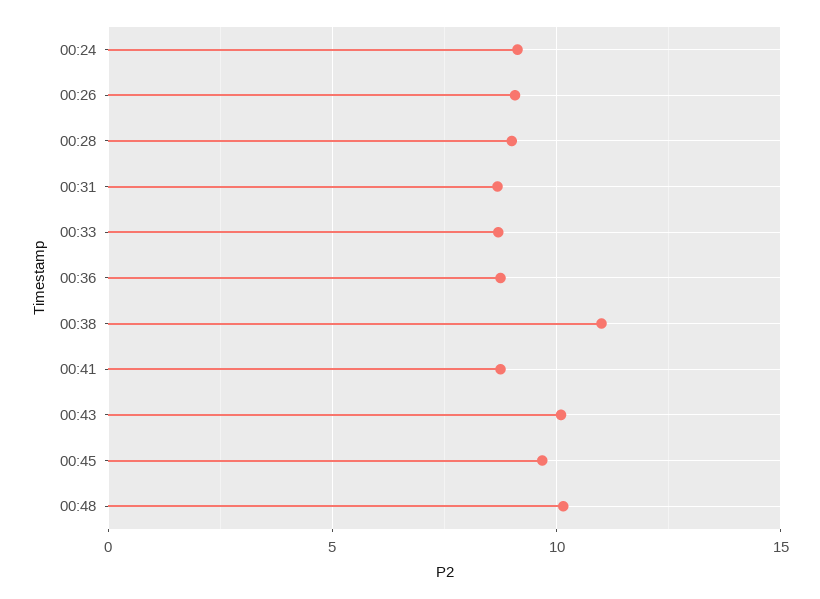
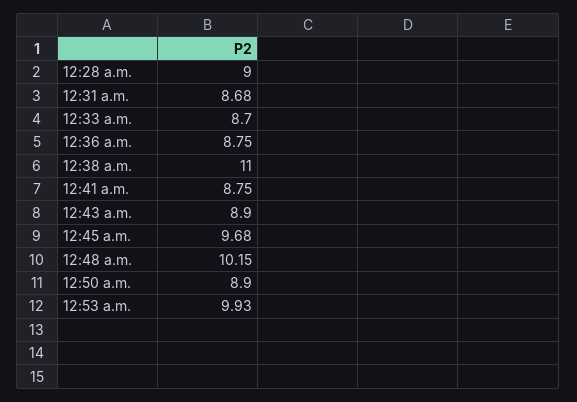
00:24: 9 -> none
00:26: 9 -> none
00:43: 10 -> 8.9
12:50 a.m.: none -> 8.9
12:53 a.m.: none -> 9.93

